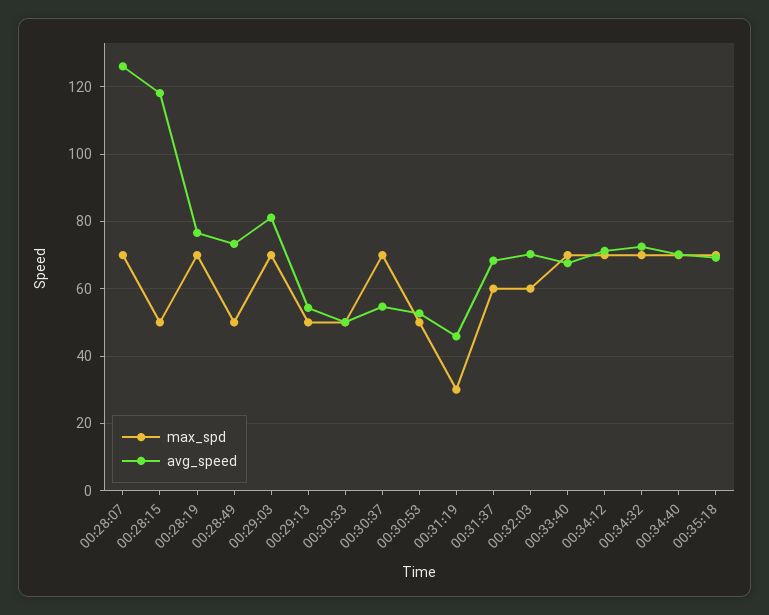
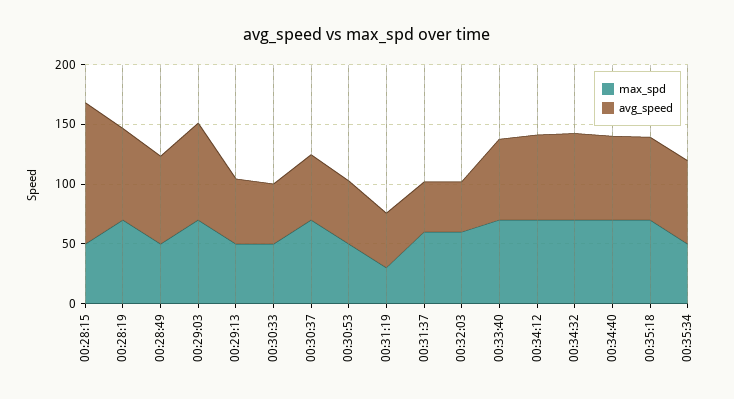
max_spd, 00:28:07: 70 -> none
avg_speed, 00:28:07: 126 -> none
avg_speed, 00:31:37: 68 -> 40
avg_speed, 00:32:03: 70 -> 40
max_spd, 00:35:34: none -> 50
avg_speed, 00:35:34: none -> 70

